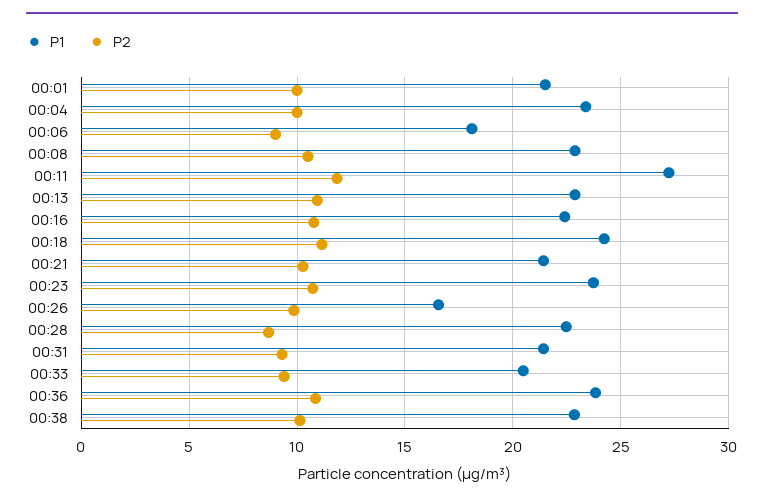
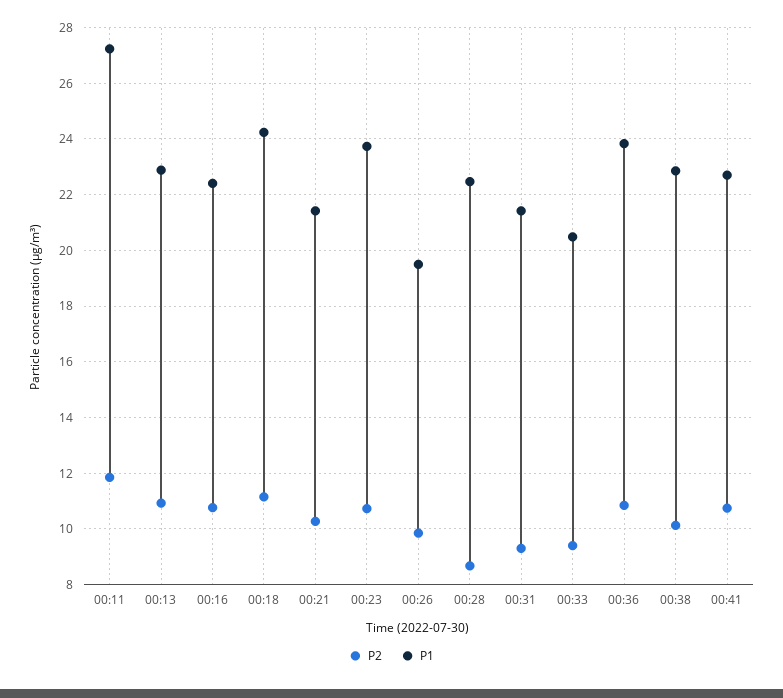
P1, 00:01: 21.5 -> none
P2, 00:01: 10 -> none
P1, 00:04: 23.5 -> none
P2, 00:04: 10 -> none
P1, 00:06: 18 -> none
P2, 00:06: 9 -> none
P1, 00:08: 23 -> none
P2, 00:08: 10.5 -> none
P1, 00:26: 16.5 -> 19.5
P2, 00:41: none -> 10.75
P1, 00:41: none -> 22.75

